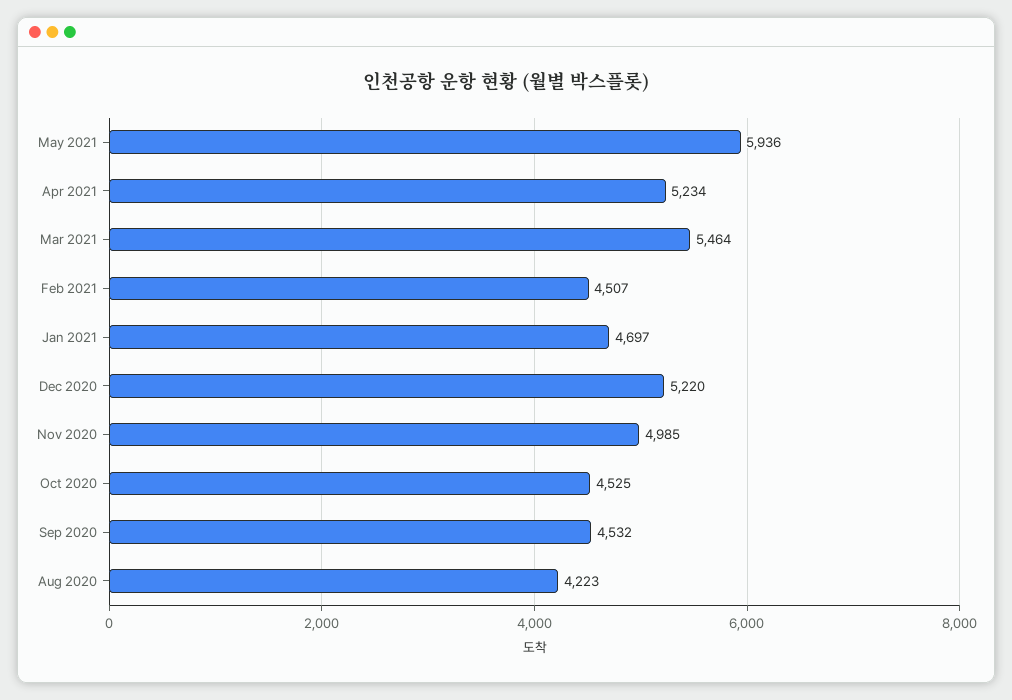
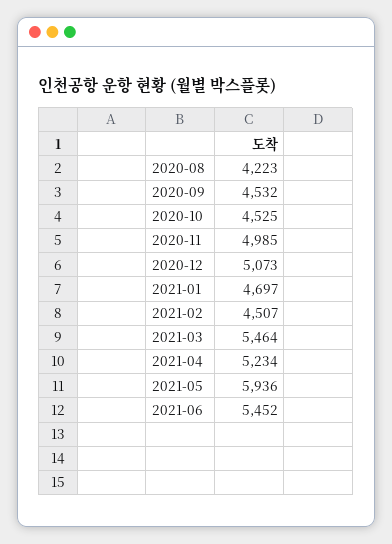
Dec 2020: 5220 -> 5073
2021-06: none -> 5452

